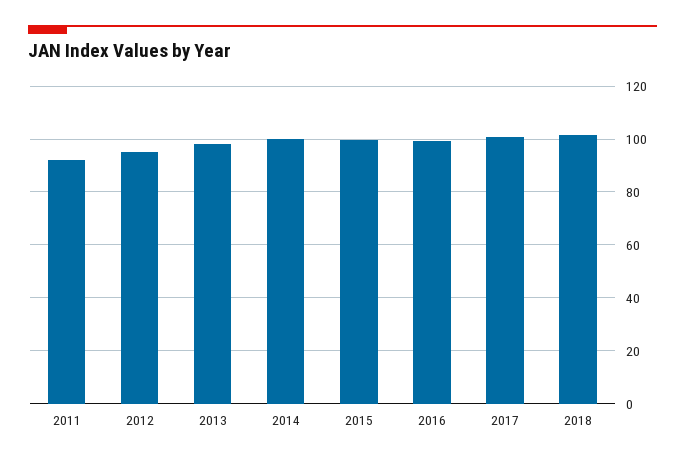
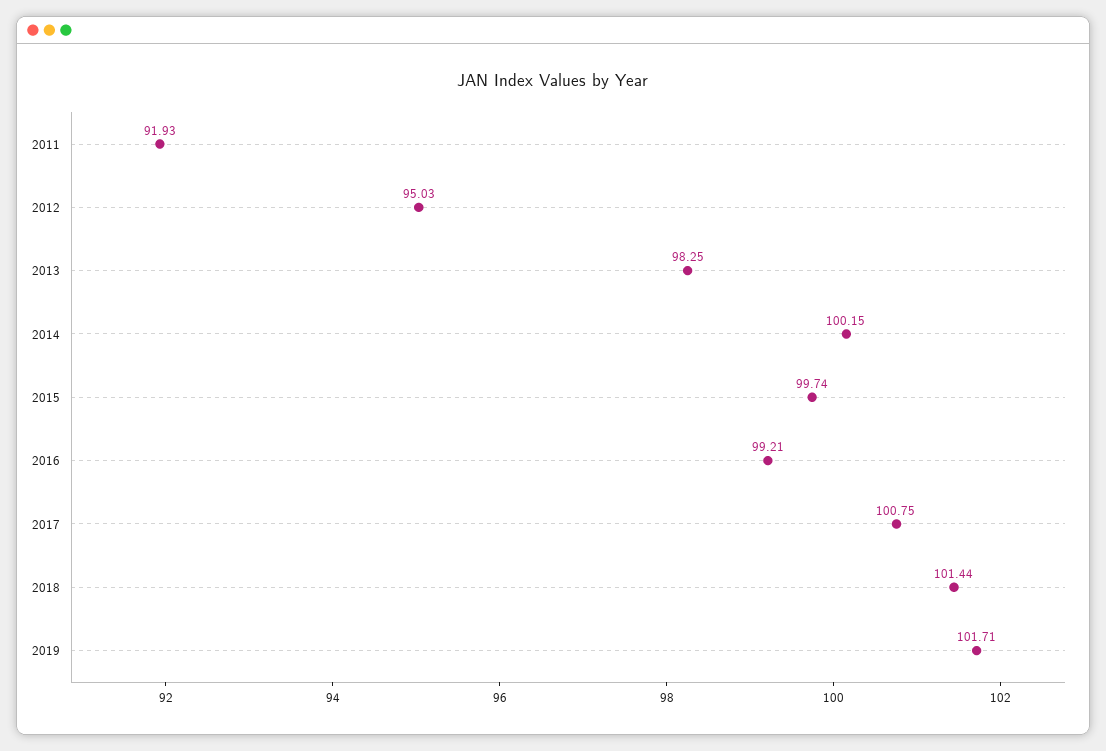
2019: none -> 101.71

